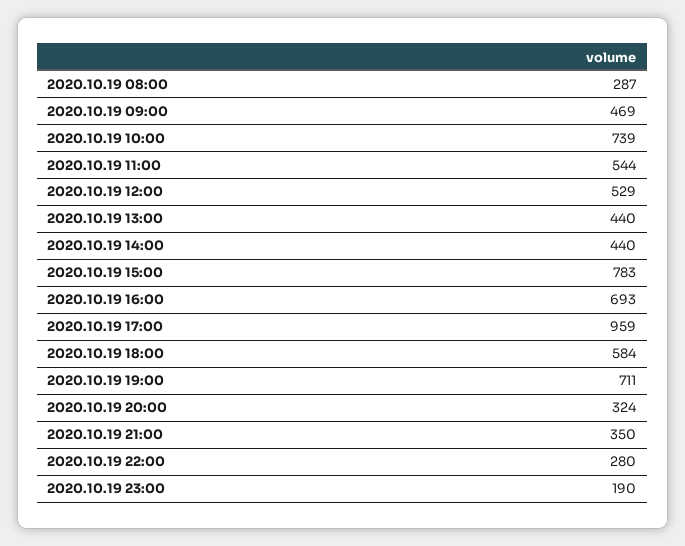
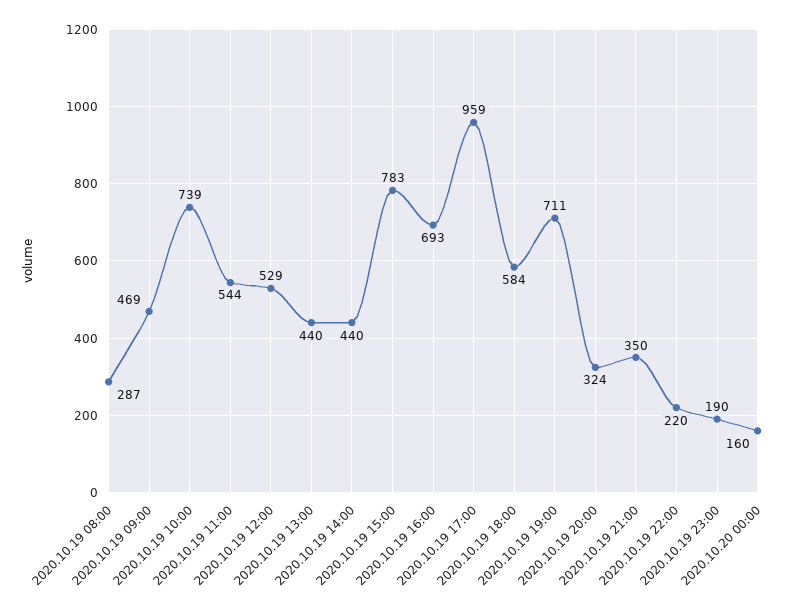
2020.10.19 22:00: 280 -> 220
2020.10.20 00:00: none -> 160

